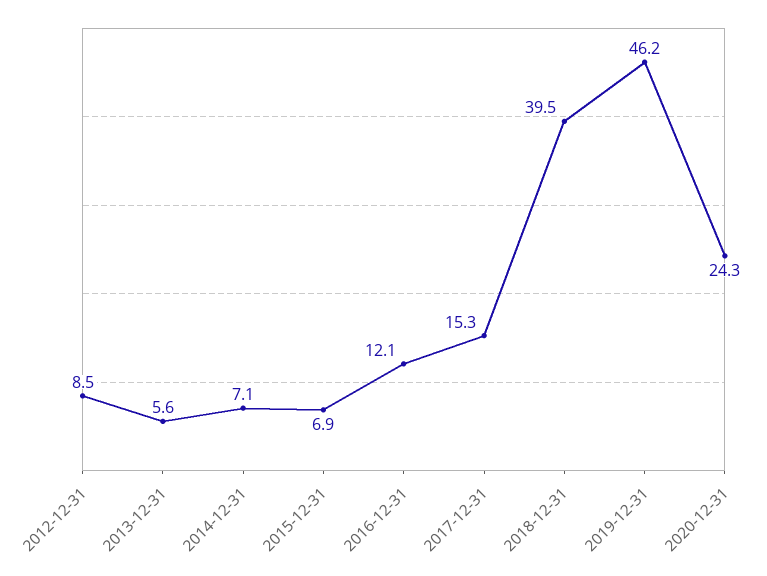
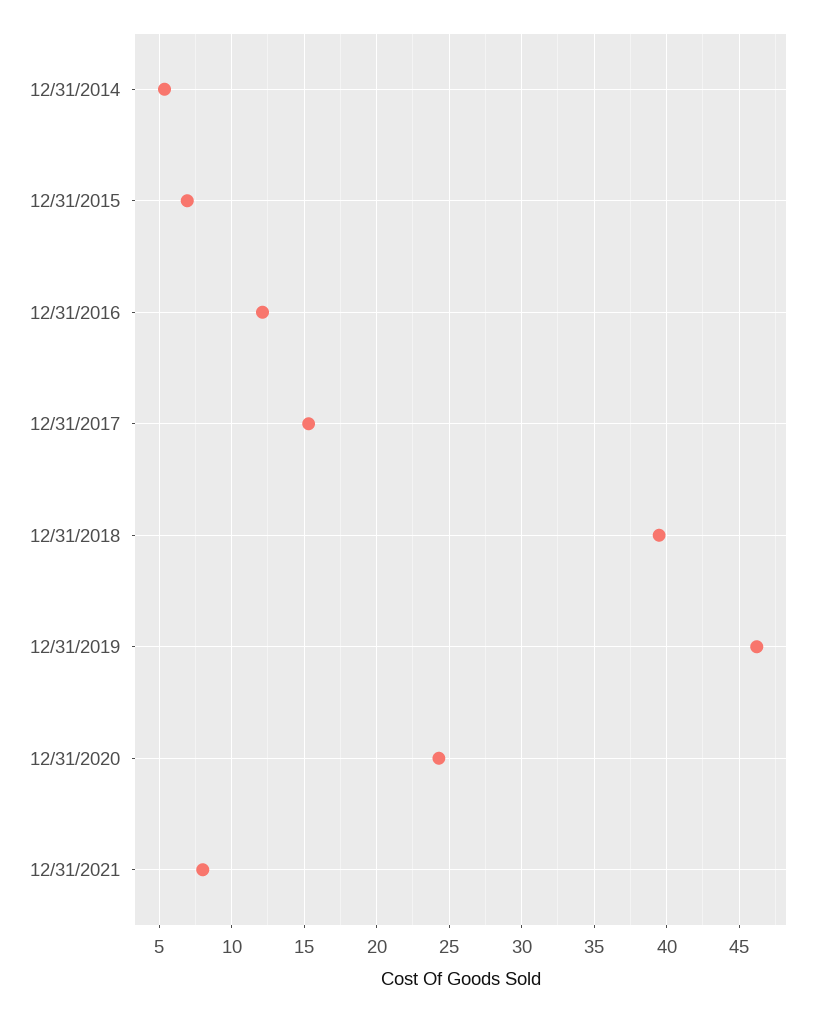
2012-12-31: 8.5 -> none
2013-12-31: 5.6 -> none
2014-12-31: 7.1 -> 5.5
12/31/2021: none -> 8

